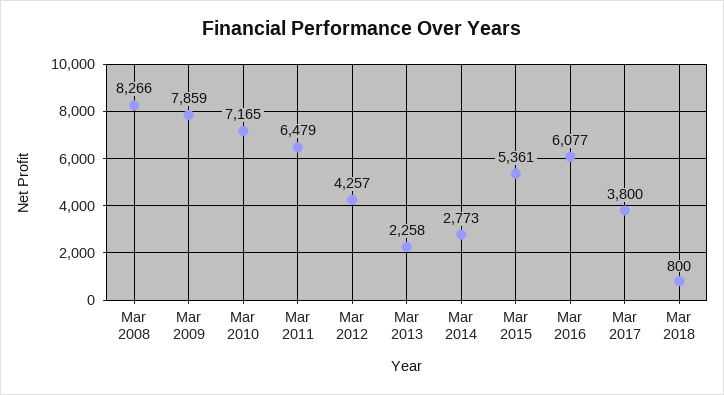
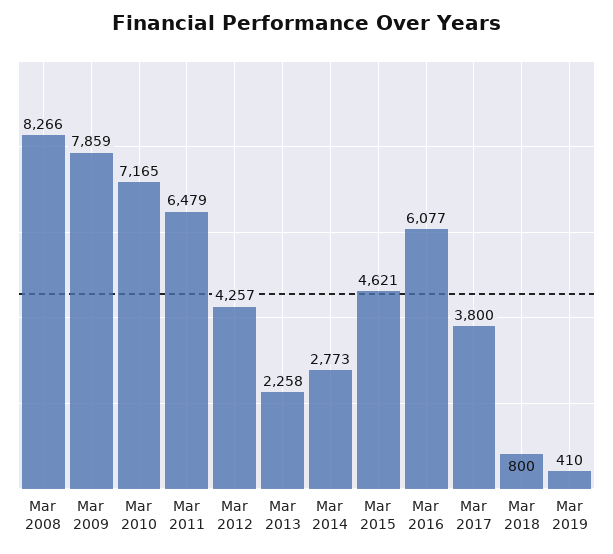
Mar 2015: 5361 -> 4621
Mar 2019: none -> 410

